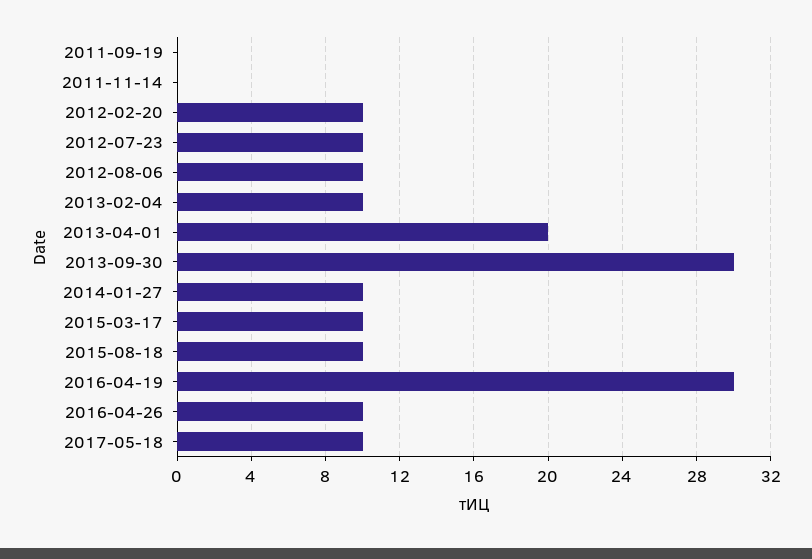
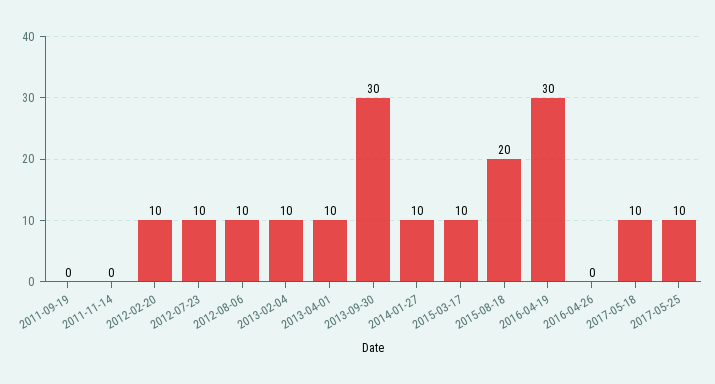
2013-04-01: 20 -> 10
2015-08-18: 10 -> 20
2016-04-26: 10 -> 0
2017-05-25: none -> 10

